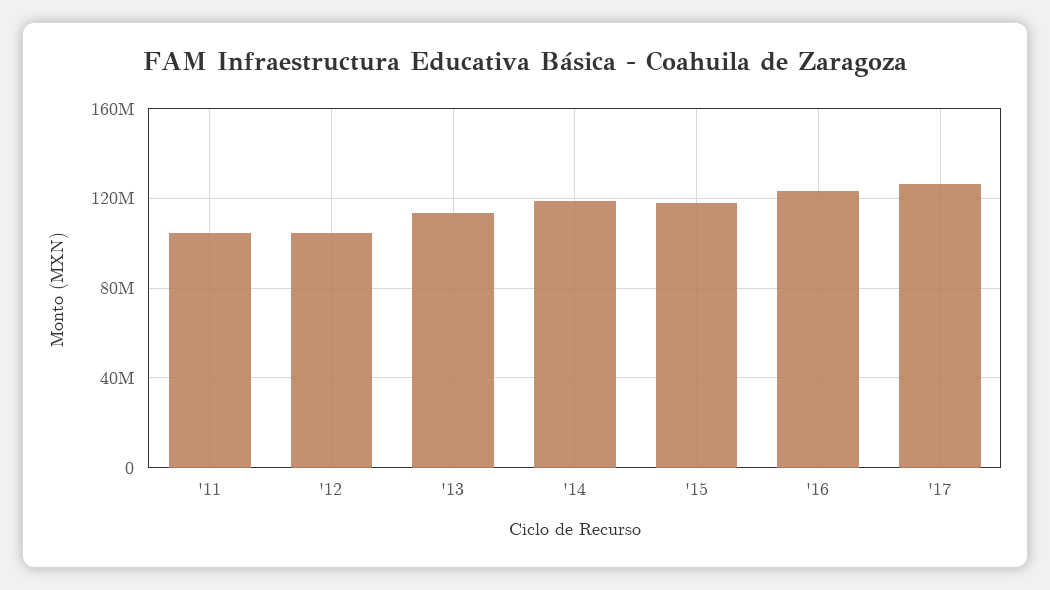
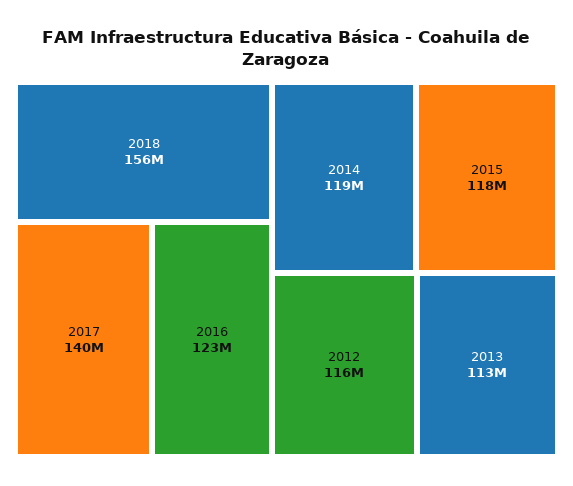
'11: 105000000 -> none
'12: 105000000 -> 116000000
'17: 125000000 -> 140000000
2018: none -> 156000000

